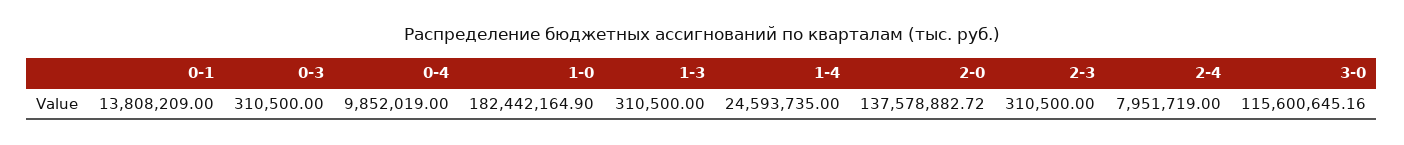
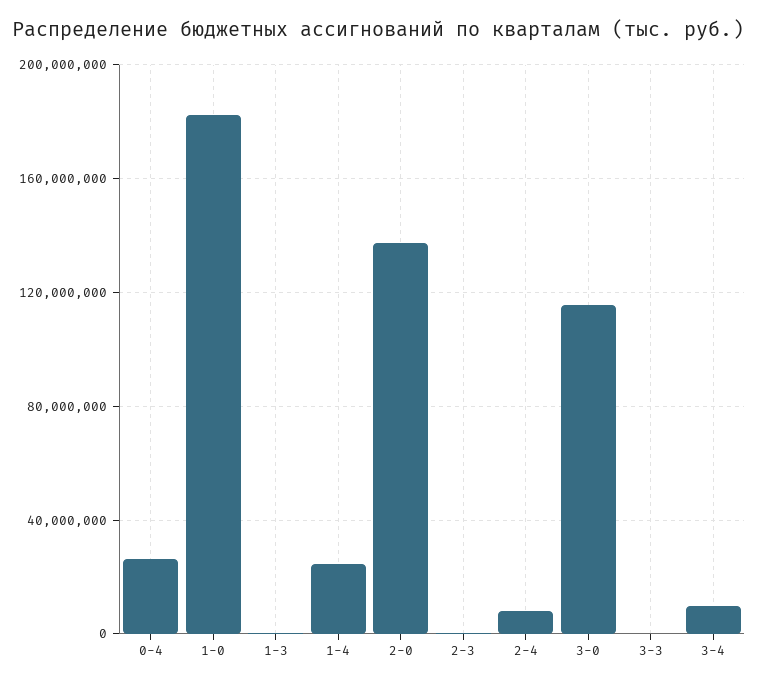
0-1: 13808209 -> none
0-3: 310500 -> none
0-4: 9852019 -> 25000000
3-3: none -> 0
3-4: none -> 10000000

